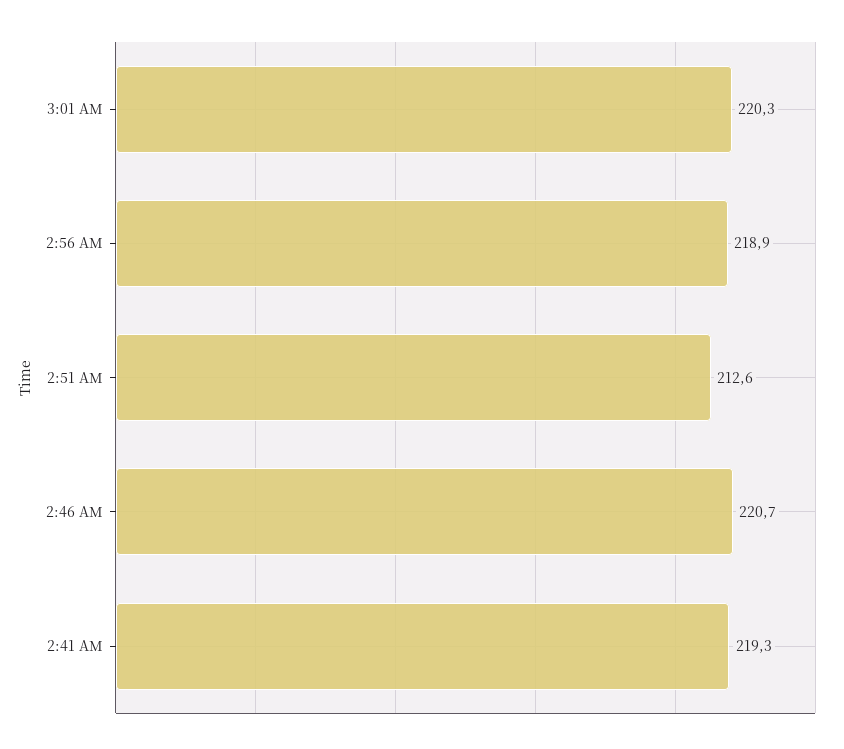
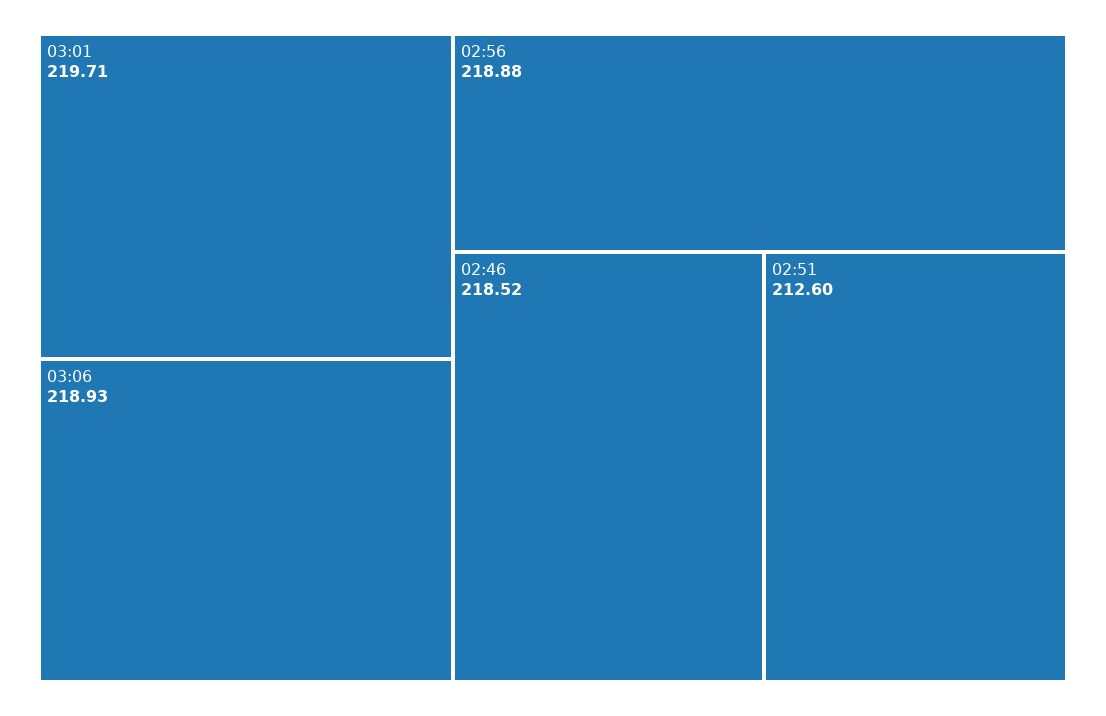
3:01 AM: 220.3 -> 219.71
2:46 AM: 220.7 -> 218.52
2:41 AM: 219.3 -> none
03:06: none -> 218.93

